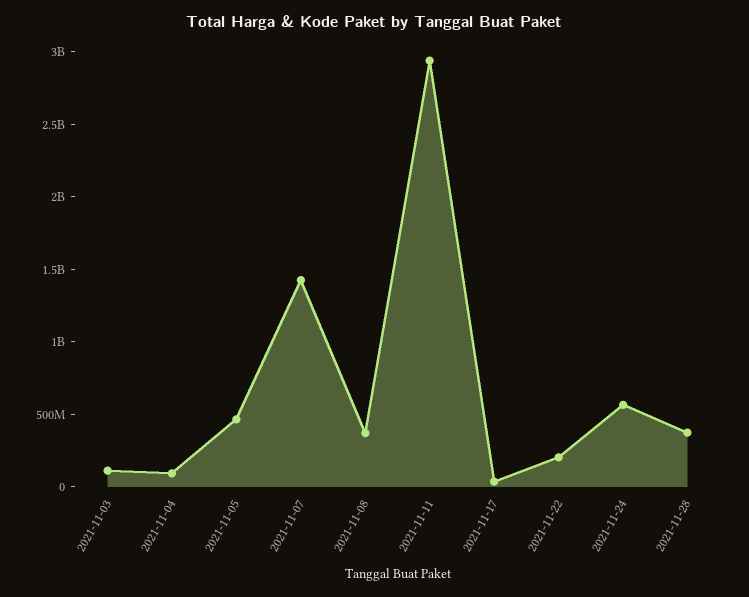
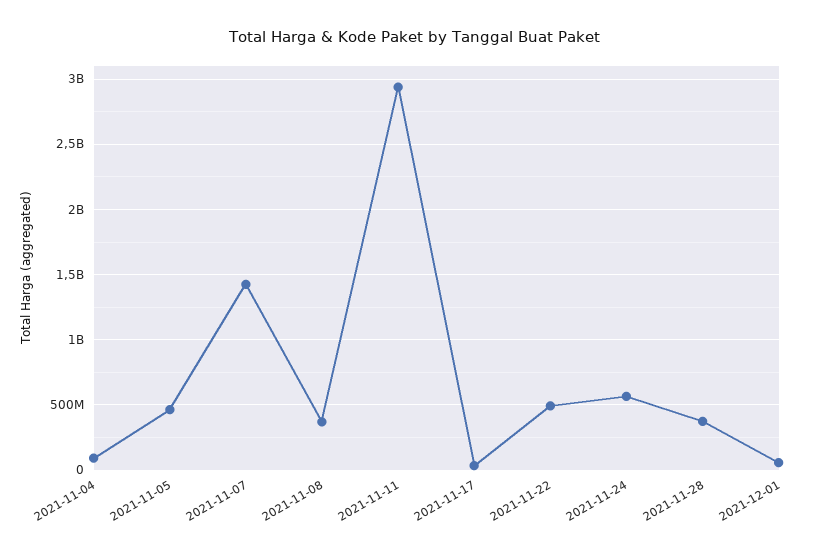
2021-11-03: 100000000 -> none
2021-11-22: 200000000 -> 500000000
2021-12-01: none -> 50000000

